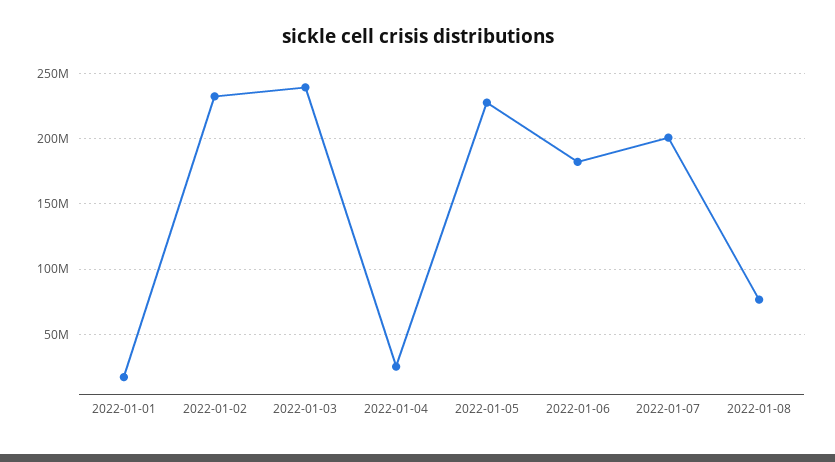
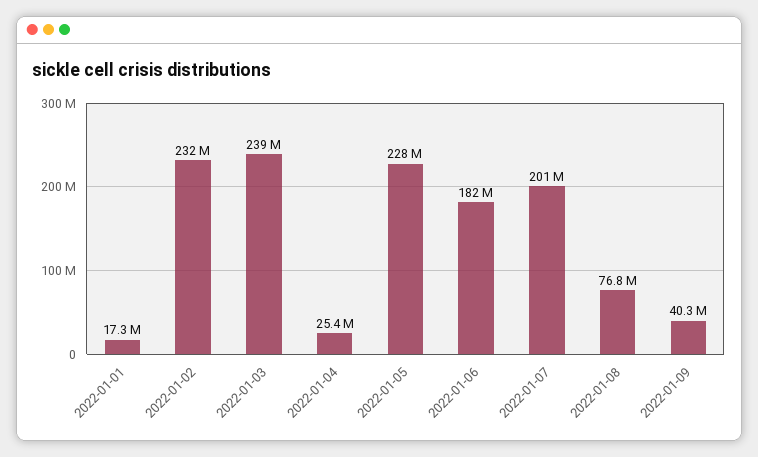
2022-01-09: none -> 40300000

